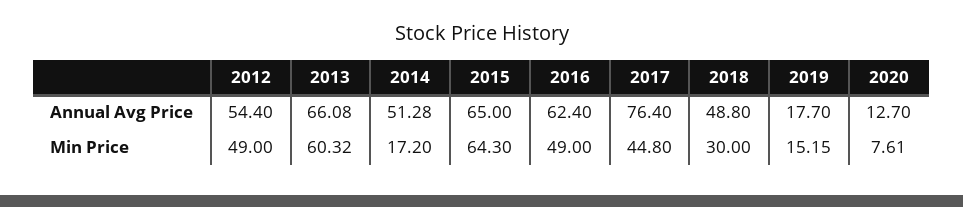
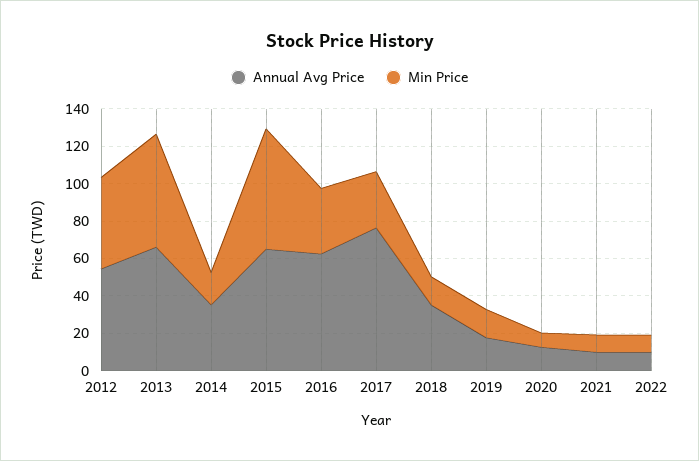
Annual Avg Price, 2014: 51.28 -> 35
Annual Avg Price, 2018: 48.8 -> 35
Min Price, 2016: 49 -> 35
Min Price, 2017: 44.8 -> 30
Min Price, 2018: 30 -> 15
Annual Avg Price, 2021: none -> 10
Min Price, 2021: none -> 10
Annual Avg Price, 2022: none -> 10
Min Price, 2022: none -> 10

